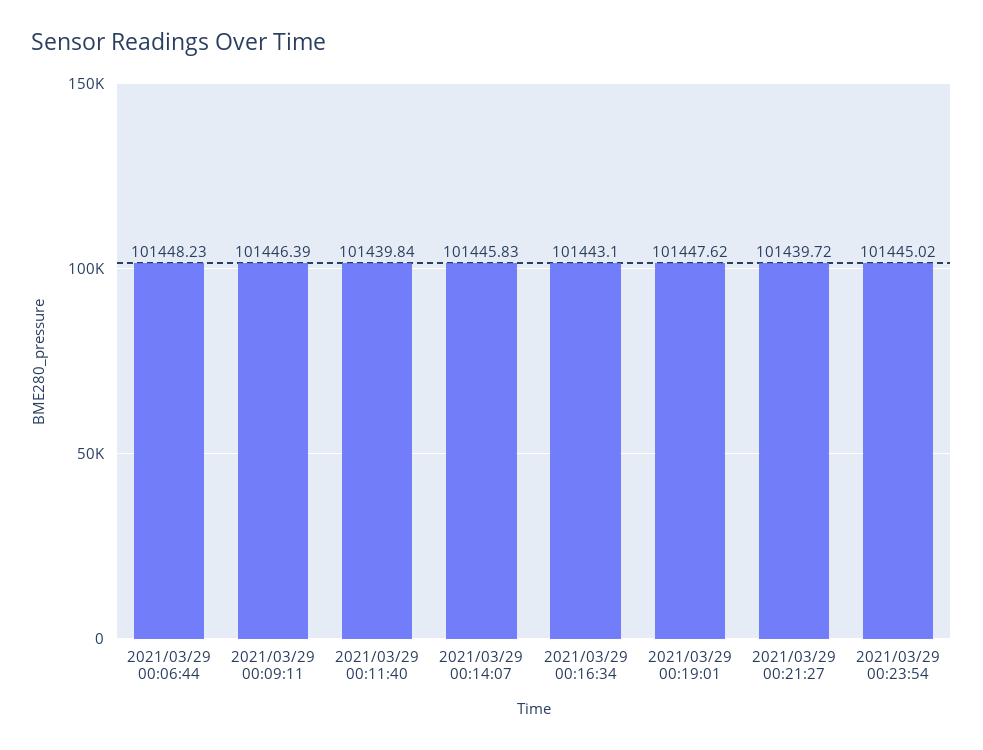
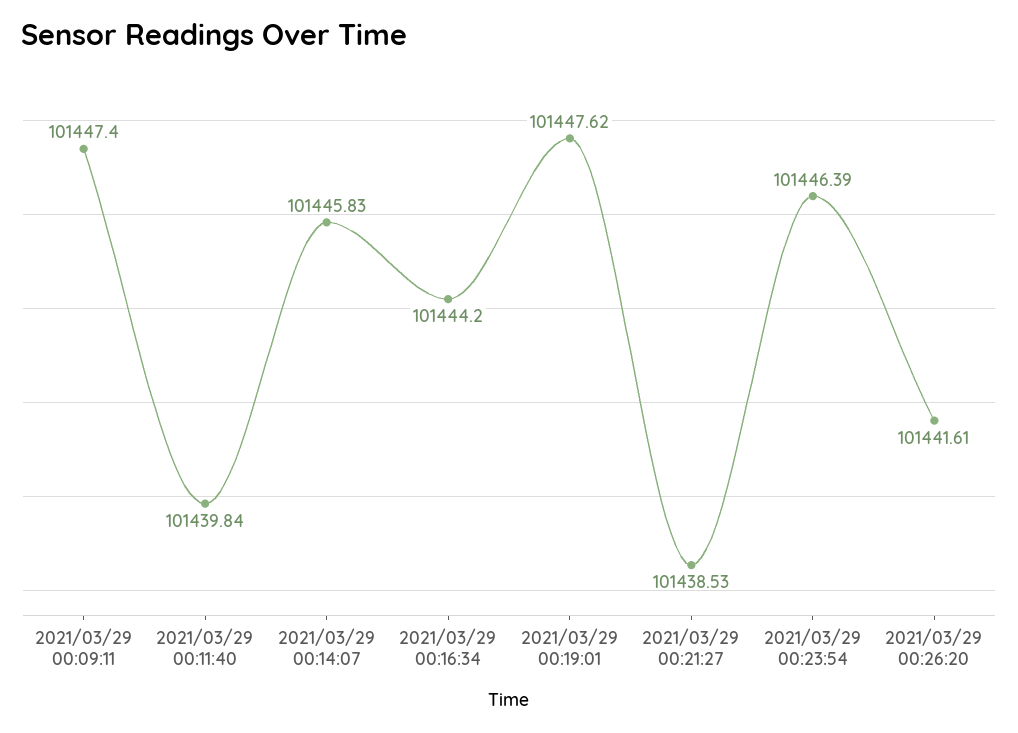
2021/03/29 00:06:44: 101448.23 -> none
2021/03/29 00:09:11: 101446.39 -> 101447.4
2021/03/29 00:16:34: 101443.1 -> 101444.2
2021/03/29 00:21:27: 101439.72 -> 101438.53
2021/03/29 00:23:54: 101445.02 -> 101446.39
2021/03/29 00:26:20: none -> 101441.61

